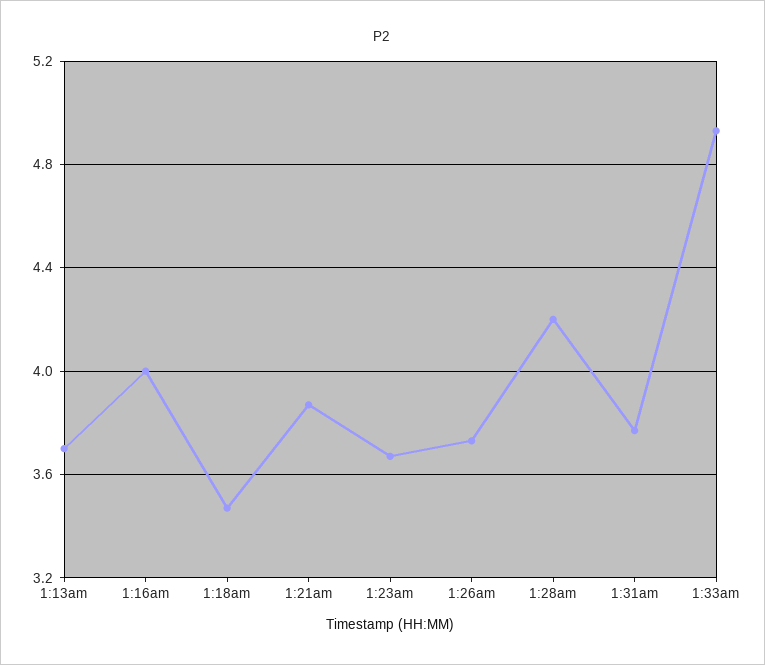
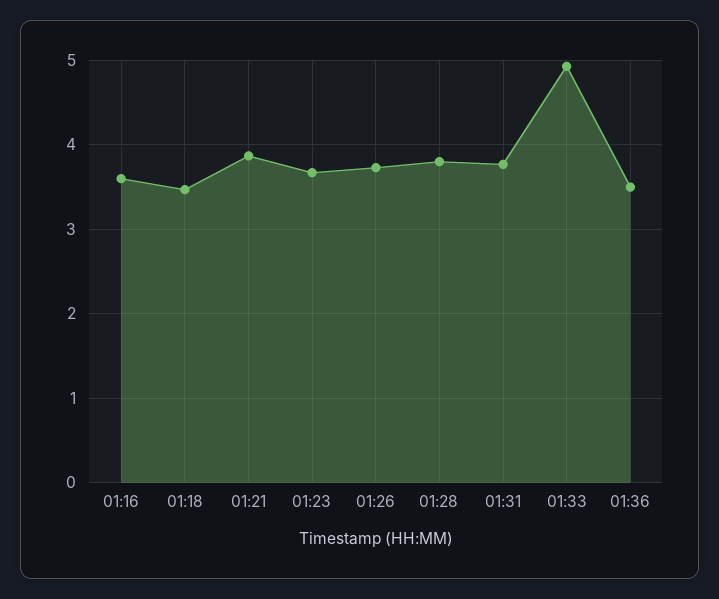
1:13am: 3.7 -> none
1:16am: 4 -> 3.6
1:28am: 4.2 -> 3.8
01:36: none -> 3.5

